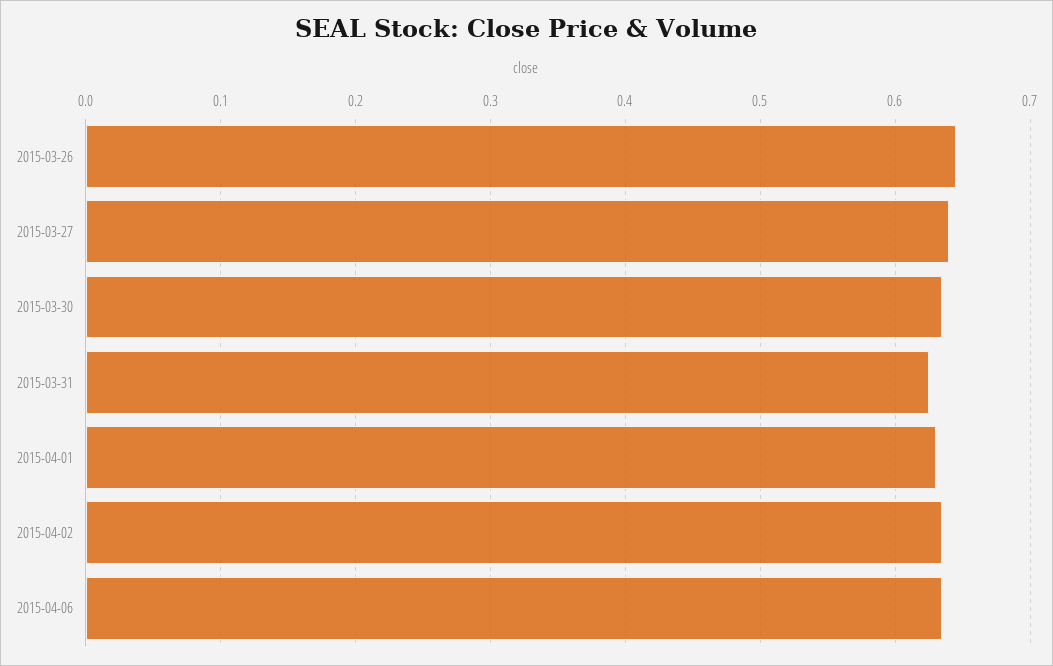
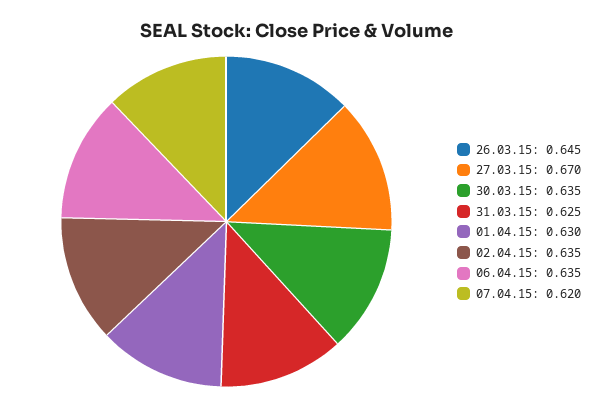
2015-03-27: 0.64 -> 0.67
07.04.15: none -> 0.62

